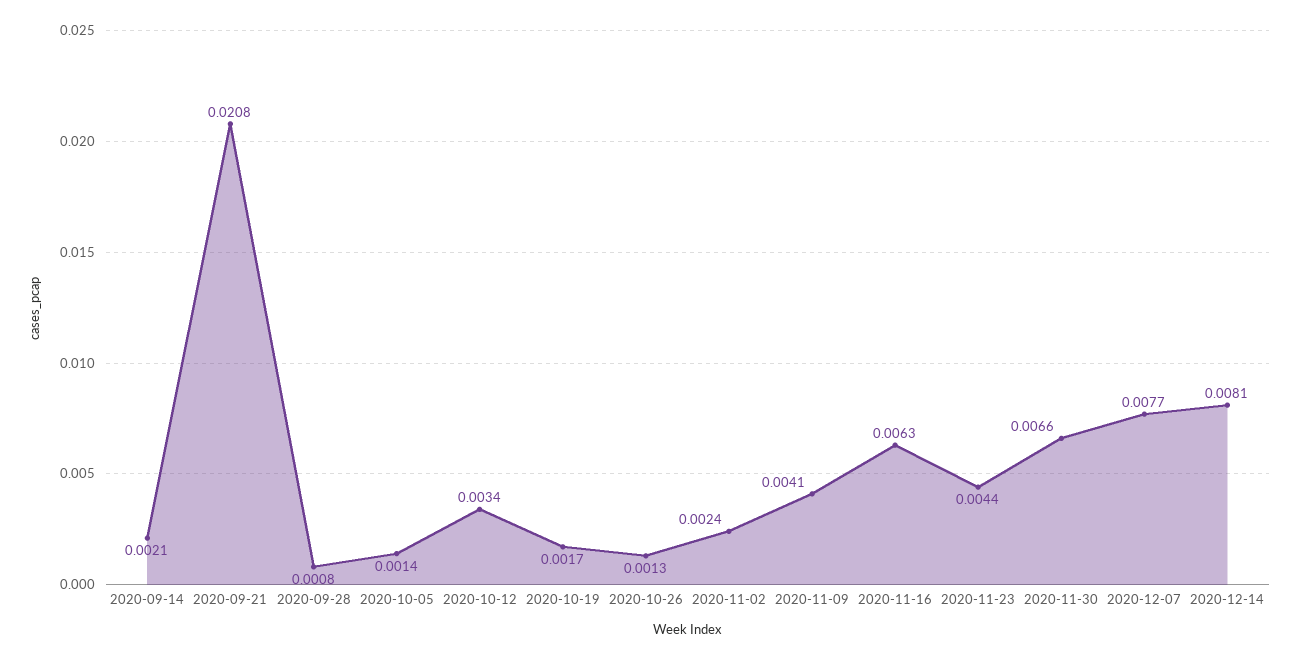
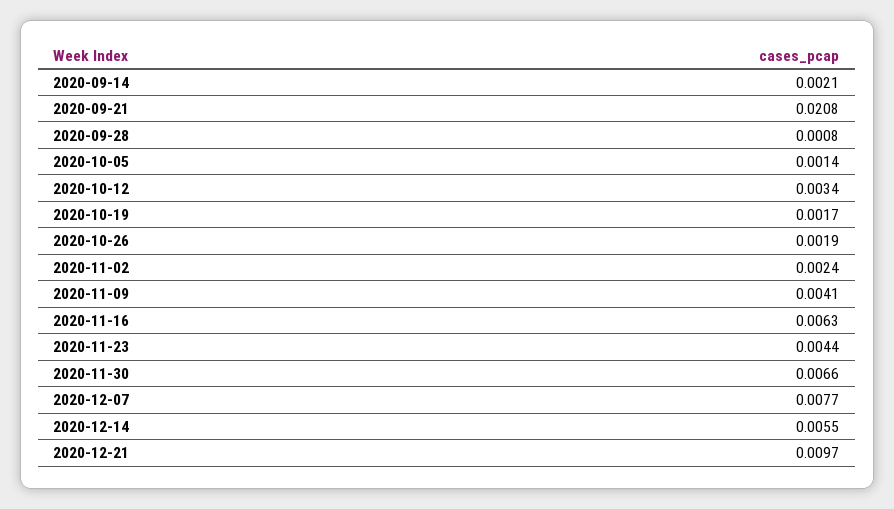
2020-10-26: 0.0013 -> 0.0019
2020-12-14: 0.0081 -> 0.0055
2020-12-21: none -> 0.0097

